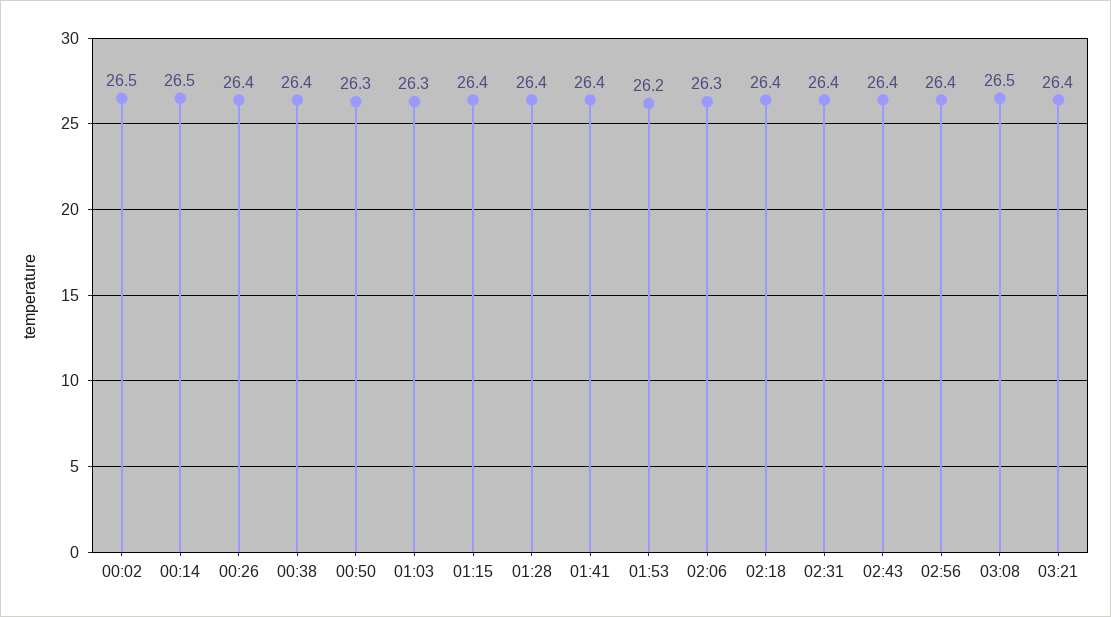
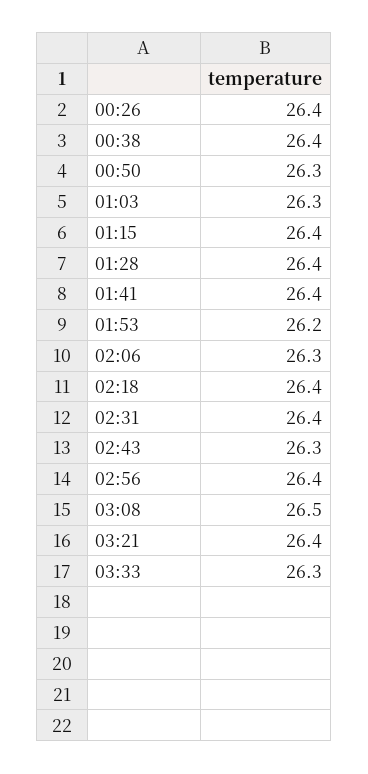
00:02: 26.5 -> none
00:14: 26.5 -> none
02:43: 26.4 -> 26.3
03:33: none -> 26.3

